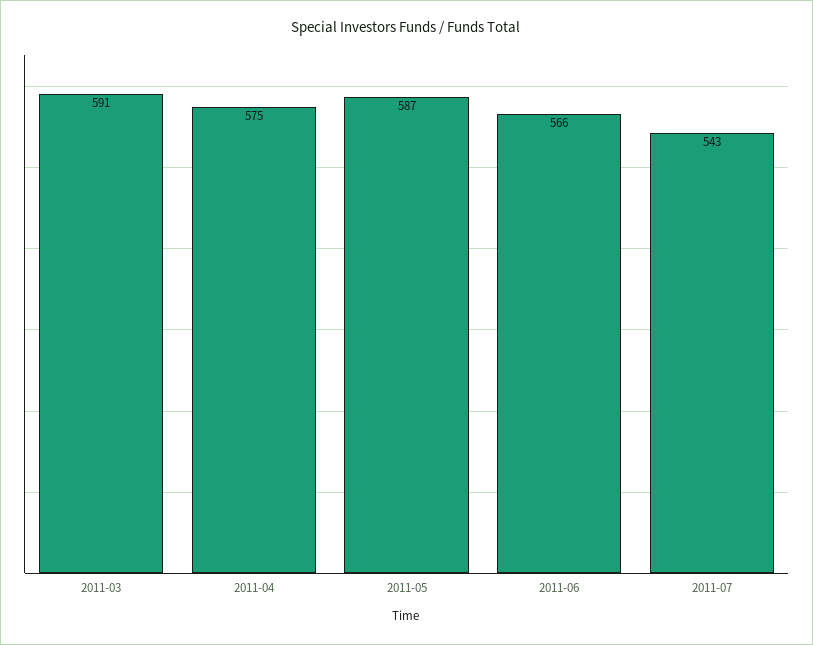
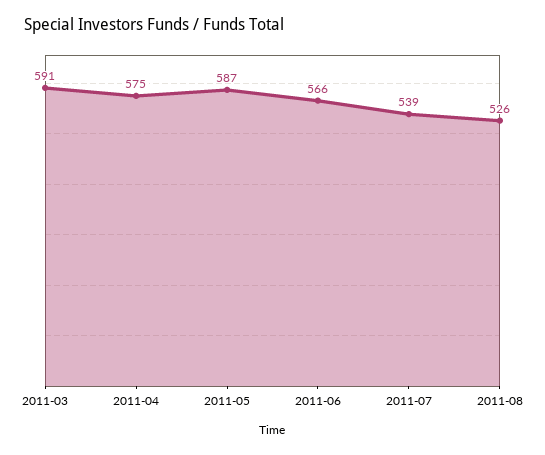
2011-07: 543 -> 539
2011-08: none -> 526

